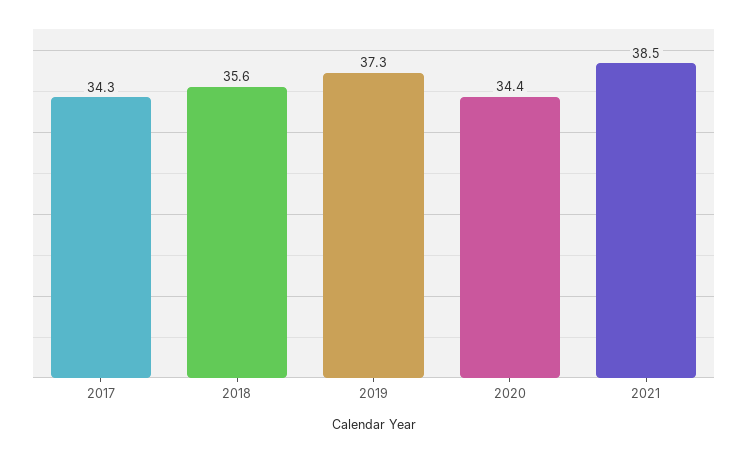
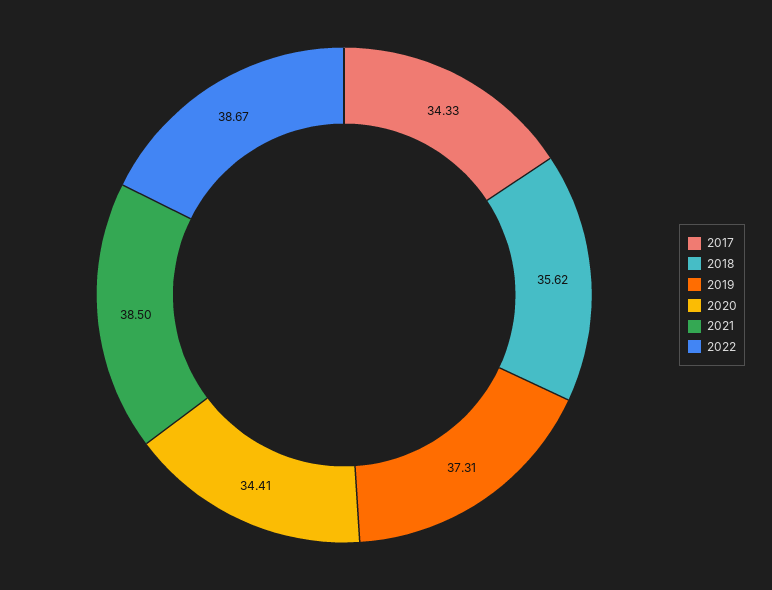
2022: none -> 38.67

